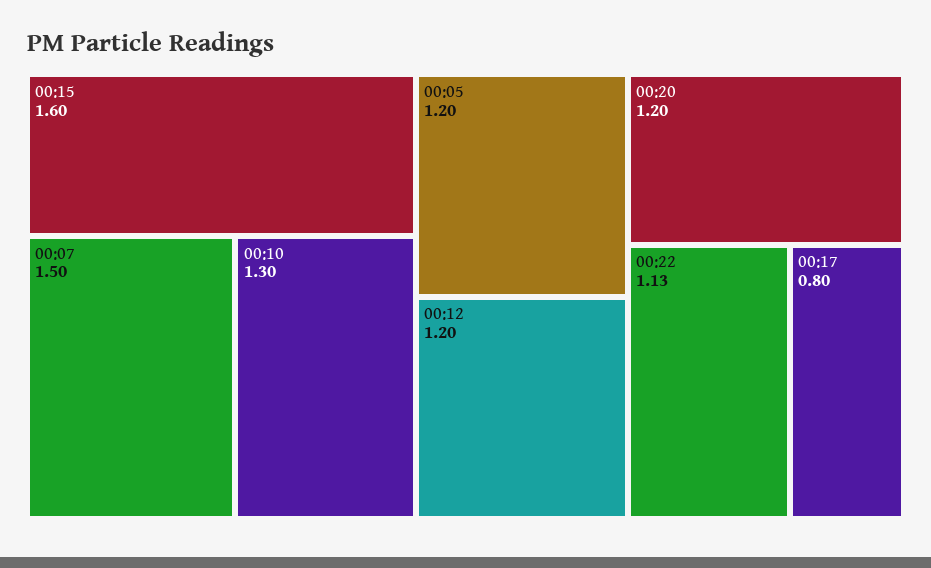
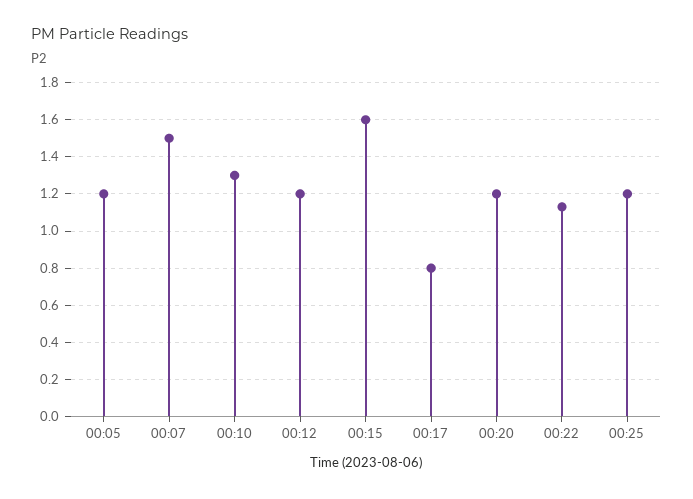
00:25: none -> 1.2

